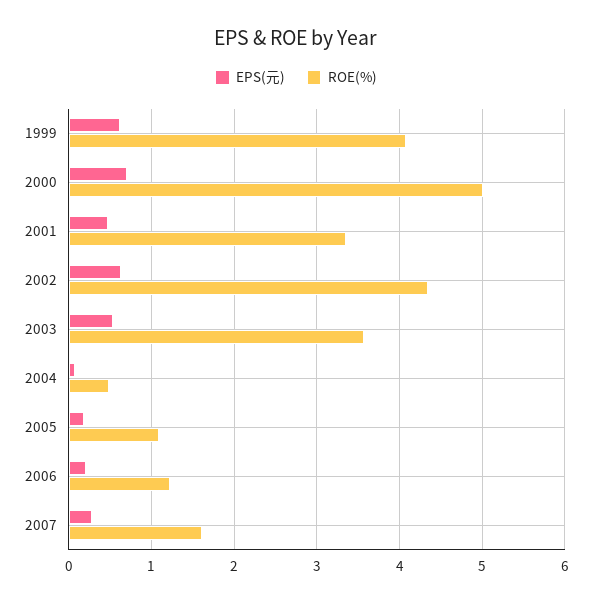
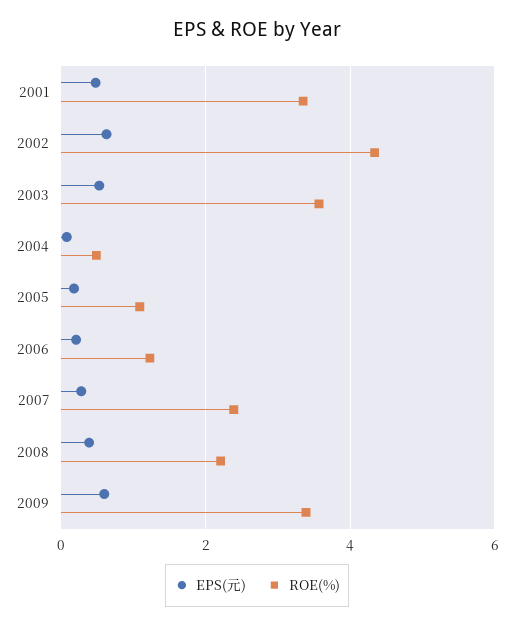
EPS(元), 1999: 0.6 -> none
ROE(%), 1999: 4.1 -> none
EPS(元), 2000: 0.7 -> none
ROE(%), 2000: 5 -> none
ROE(%), 2007: 1.6 -> 2.4
EPS(元), 2008: none -> 0.4
ROE(%), 2008: none -> 2.2
EPS(元), 2009: none -> 0.6
ROE(%), 2009: none -> 3.4

